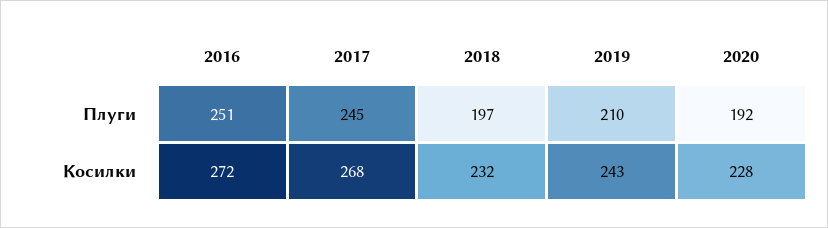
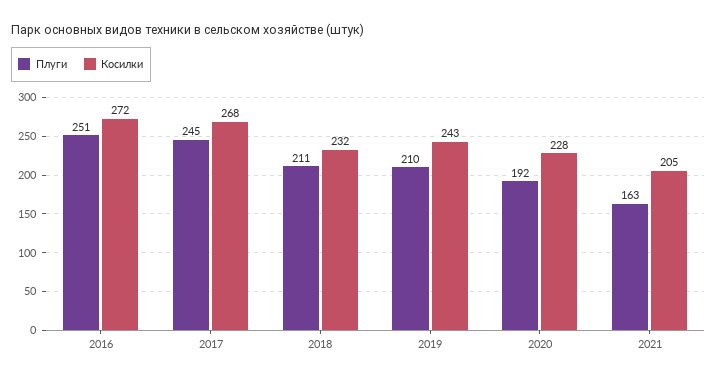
Плуги, 2018: 197 -> 211
Плуги, 2021: none -> 163
Косилки, 2021: none -> 205

